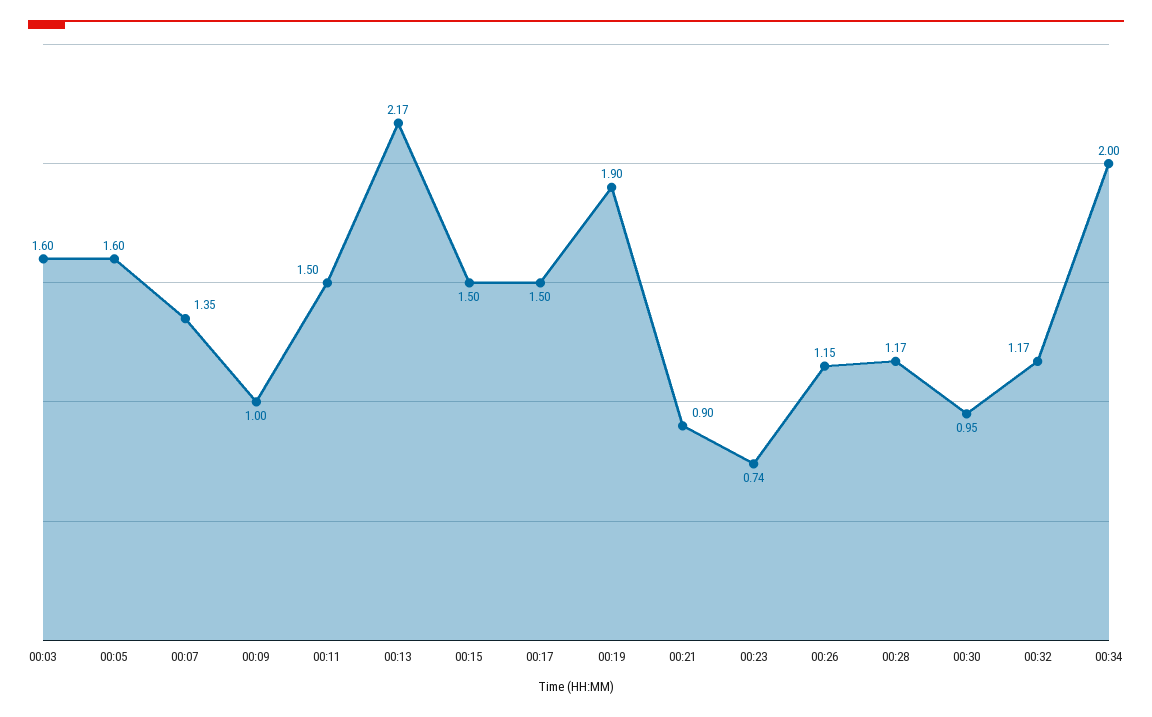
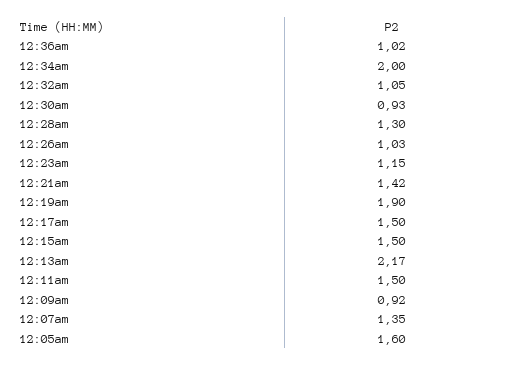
00:03: 1.6 -> none
00:09: 1 -> 0.92
00:21: 0.9 -> 1.42
00:23: 0.74 -> 1.15
00:26: 1.15 -> 1.03
00:28: 1.17 -> 1.3
00:30: 0.95 -> 0.93
00:32: 1.17 -> 1.05
12:36am: none -> 1.02

